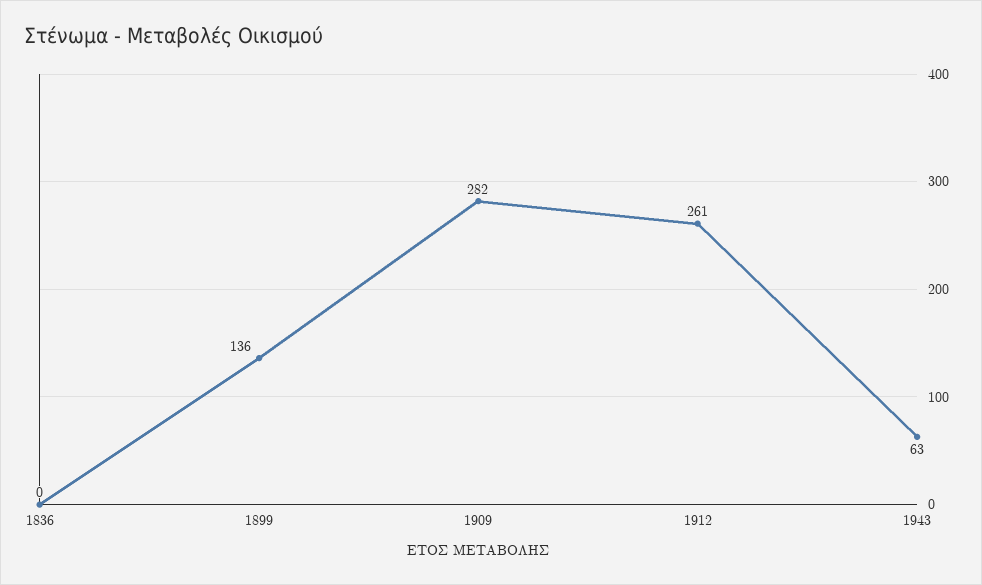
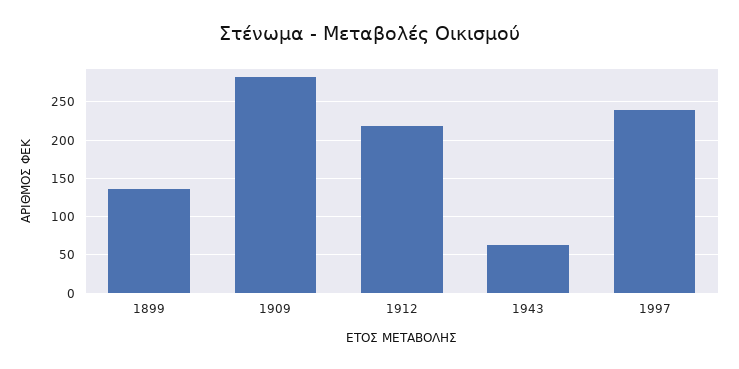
1836: 0 -> none
1912: 261 -> 220
1997: none -> 240

